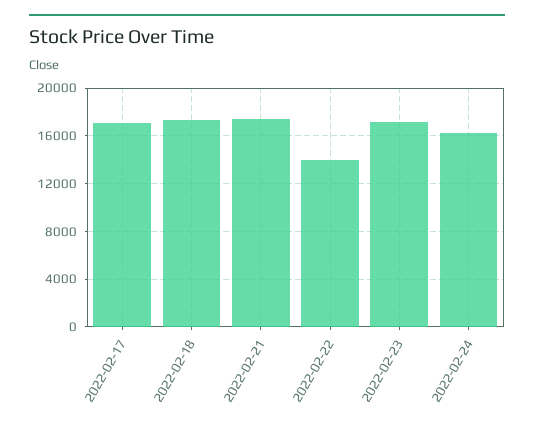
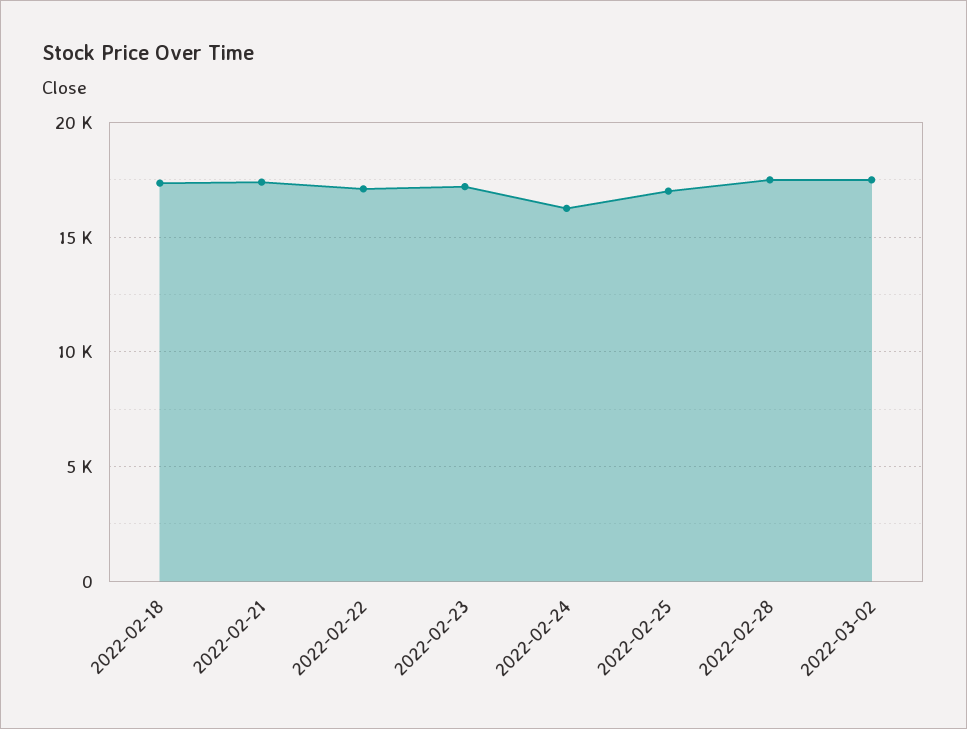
2022-02-17: 17000 -> none
2022-02-22: 14000 -> 17000
2022-02-25: none -> 17000
2022-02-28: none -> 17500
2022-03-02: none -> 17500

